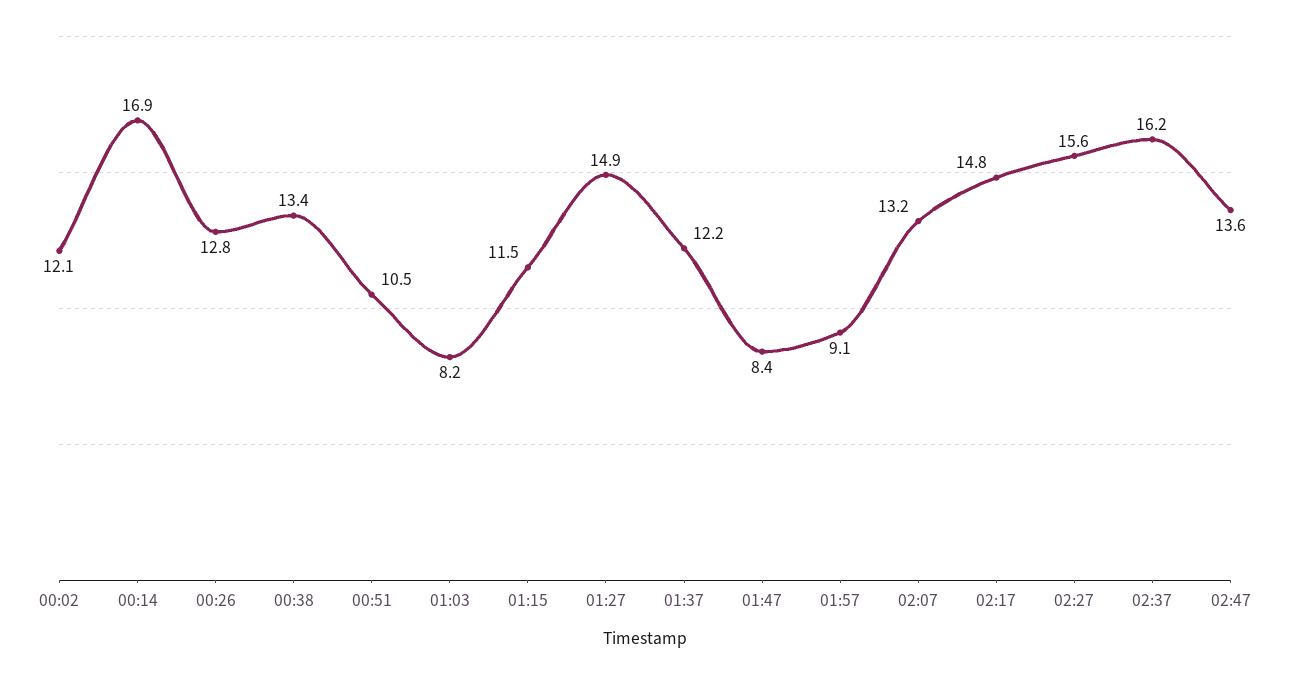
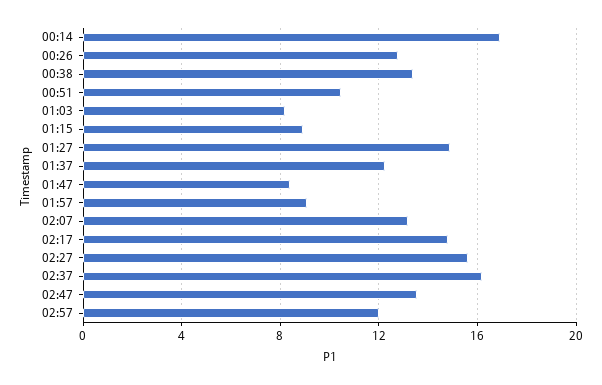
00:02: 12.1 -> none
01:15: 11.5 -> 9
02:57: none -> 12

